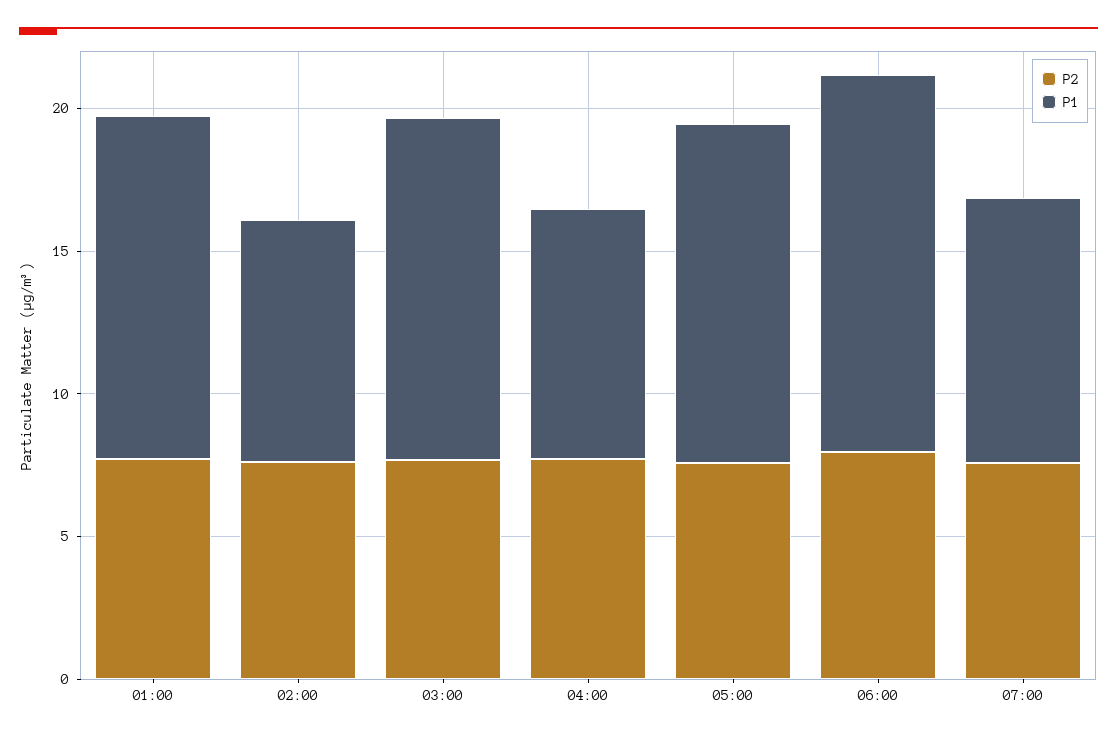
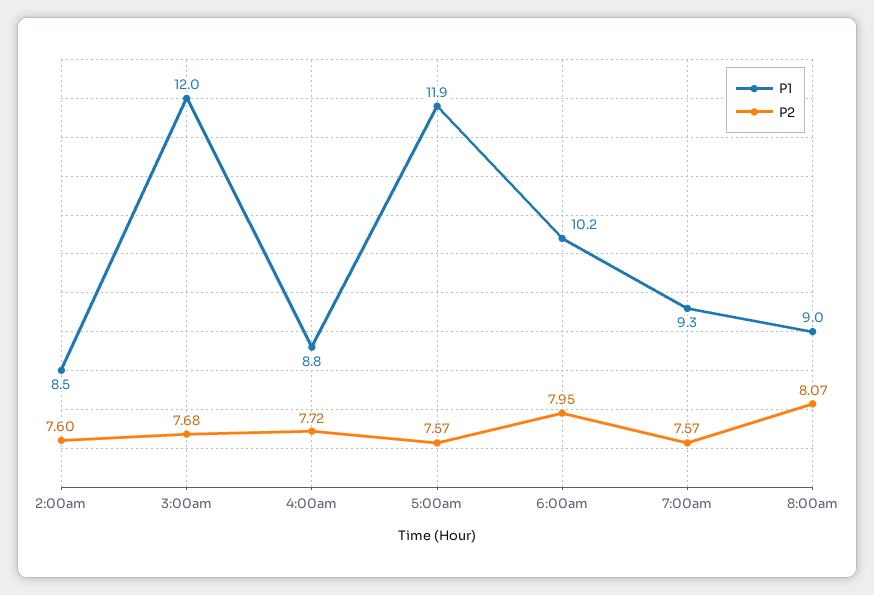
P2, 01:00: 8 -> none
P1, 01:00: 12 -> none
P1, 06:00: 13 -> 10.2
P1, 8:00am: none -> 9
P2, 8:00am: none -> 8.07

